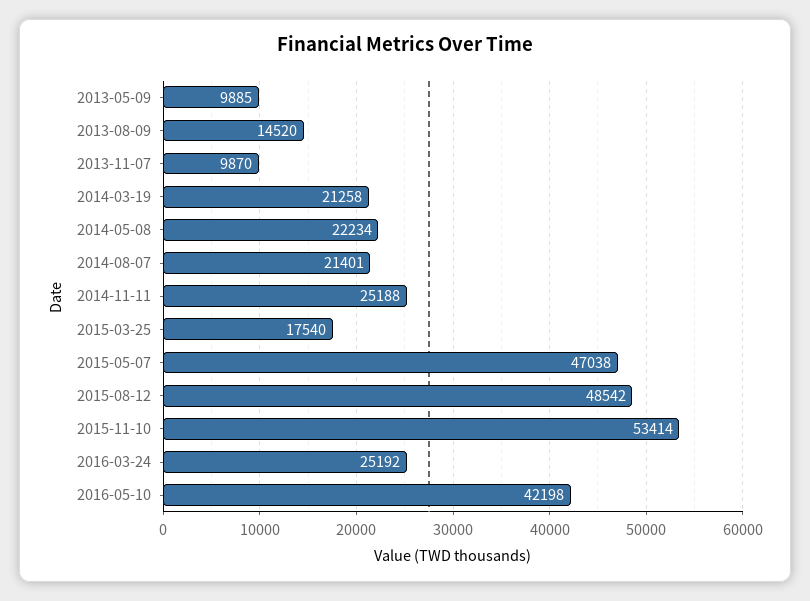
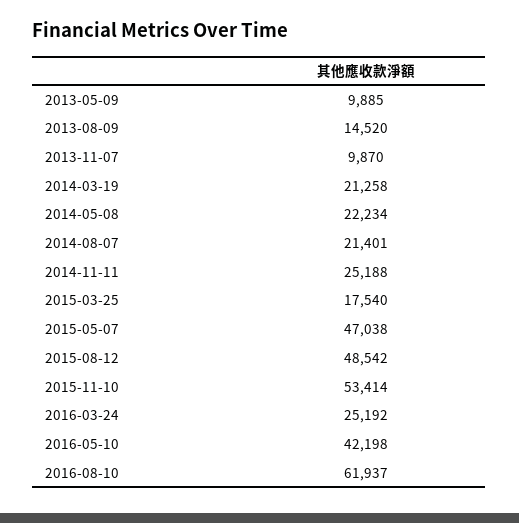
2016-08-10: none -> 61937

